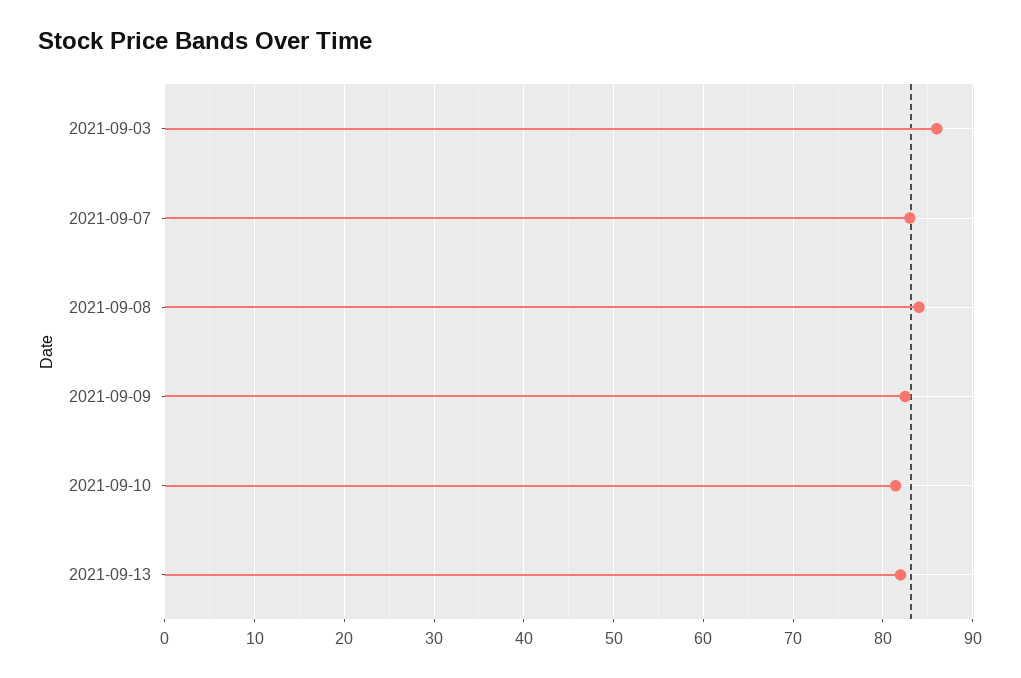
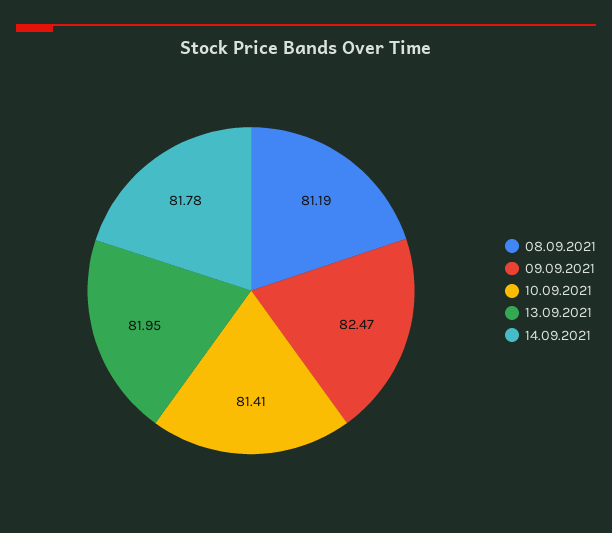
2021-09-03: 86 -> none
2021-09-07: 83 -> none
2021-09-08: 84 -> 81.19
14.09.2021: none -> 81.78

